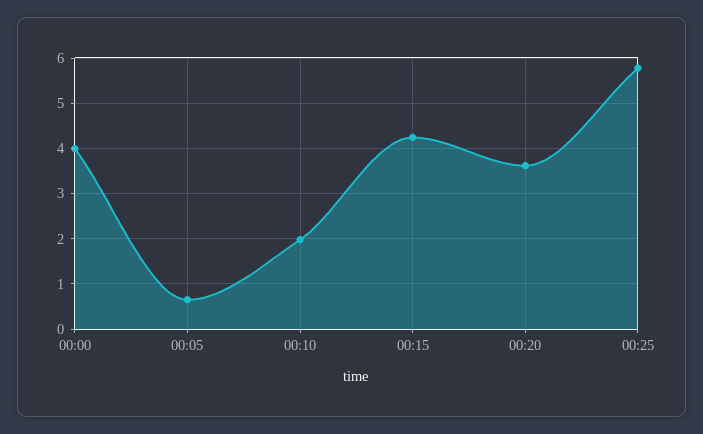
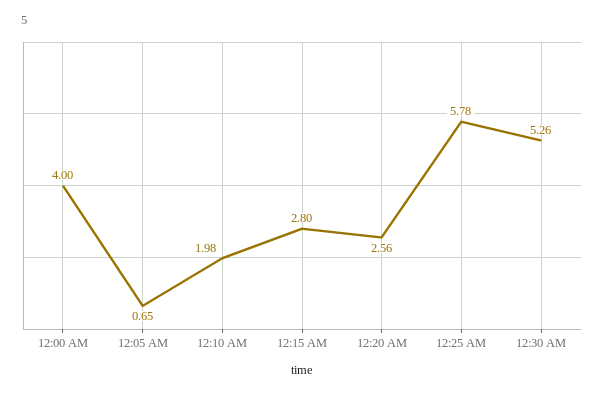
00:15: 4.2 -> 2.8
00:20: 3.6 -> 2.56
12:30 AM: none -> 5.26

